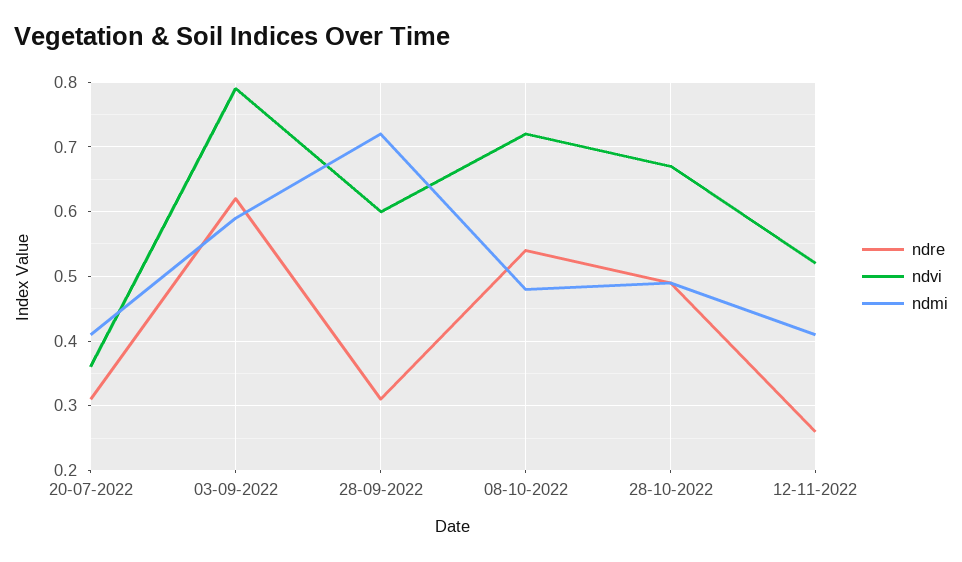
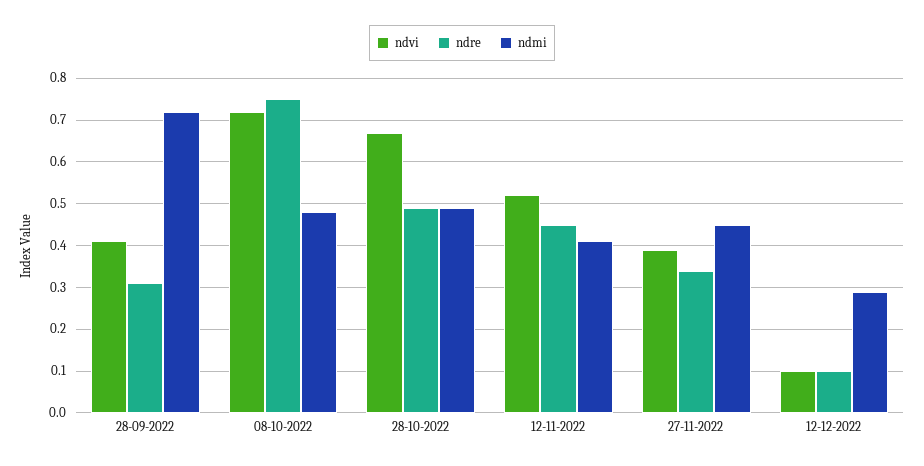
ndre, 20-07-2022: 0.31 -> none
ndvi, 20-07-2022: 0.36 -> none
ndmi, 20-07-2022: 0.41 -> none
ndre, 03-09-2022: 0.62 -> none
ndvi, 03-09-2022: 0.79 -> none
ndmi, 03-09-2022: 0.59 -> none
ndvi, 28-09-2022: 0.6 -> 0.4
ndre, 08-10-2022: 0.54 -> 0.75
ndre, 12-11-2022: 0.26 -> 0.45
ndvi, 27-11-2022: none -> 0.4
ndre, 27-11-2022: none -> 0.35
ndmi, 27-11-2022: none -> 0.45
ndvi, 12-12-2022: none -> 0.1
ndre, 12-12-2022: none -> 0.1
ndmi, 12-12-2022: none -> 0.3

